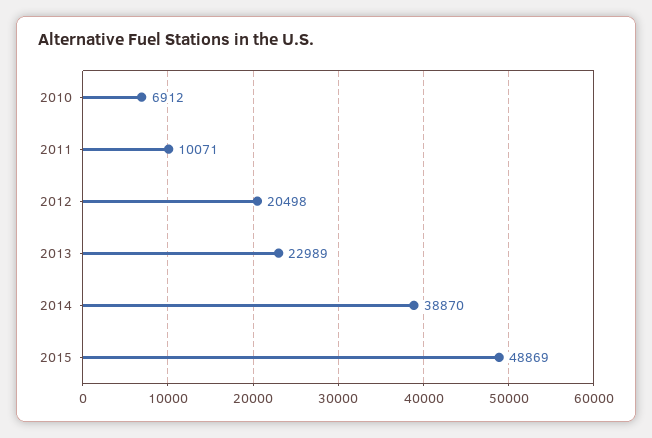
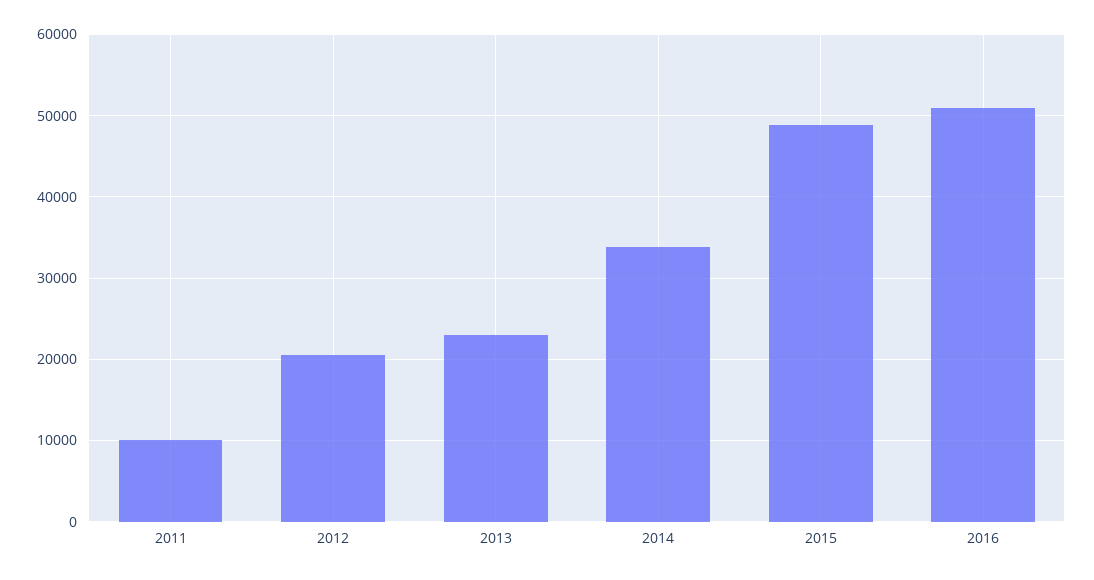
2010: 6912 -> none
2014: 38870 -> 34000
2016: none -> 51000

